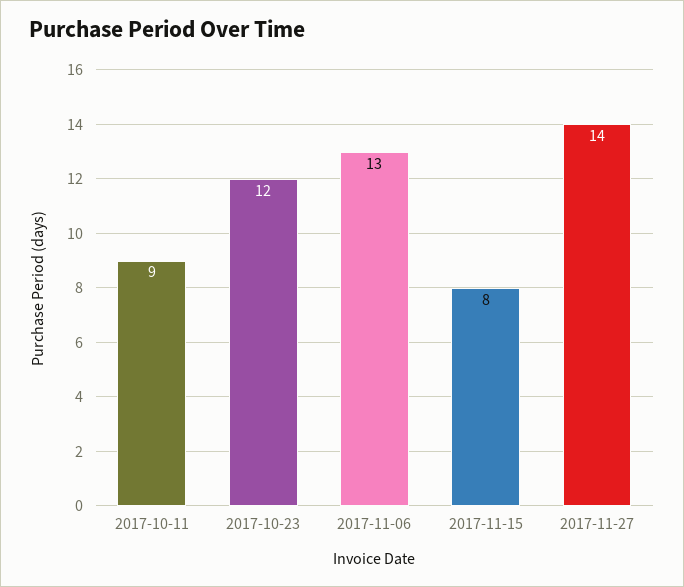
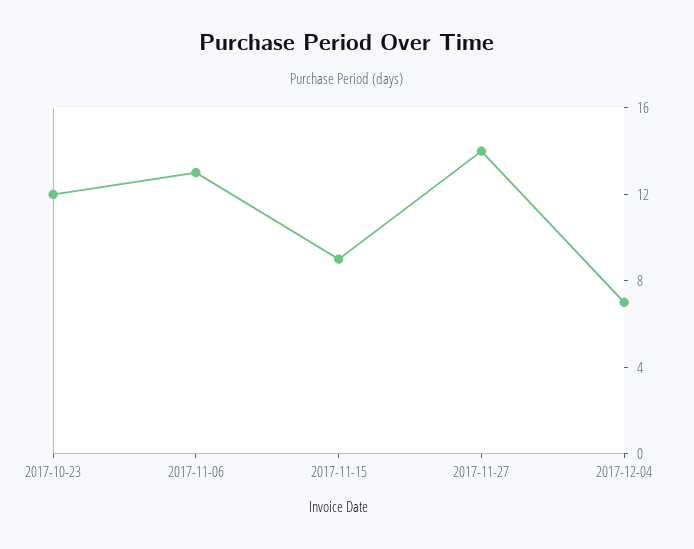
2017-10-11: 9 -> none
2017-11-15: 8 -> 9
2017-12-04: none -> 7

